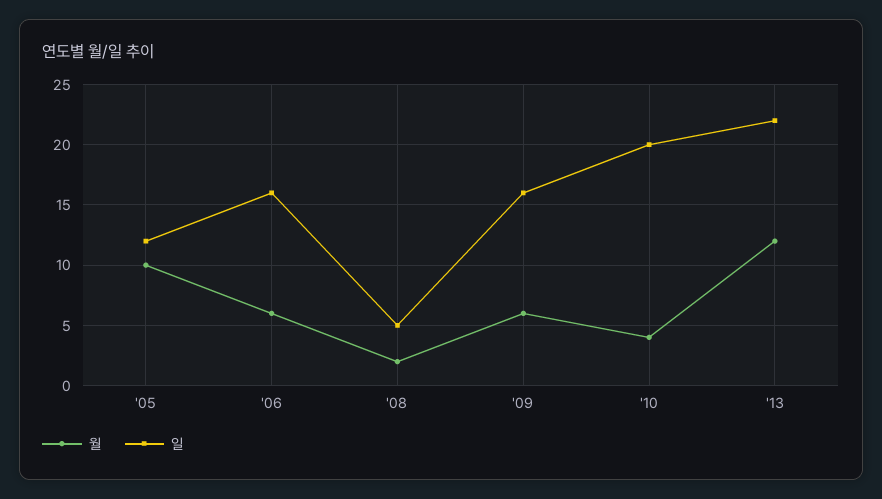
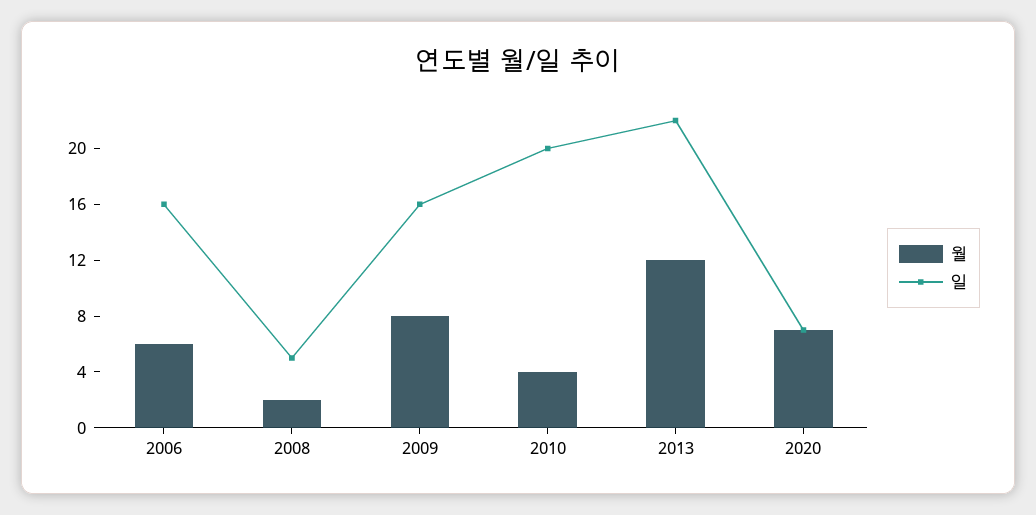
월, '05: 10 -> none
일, '05: 12 -> none
월, '09: 6 -> 8
월, 2020: none -> 7
일, 2020: none -> 7

